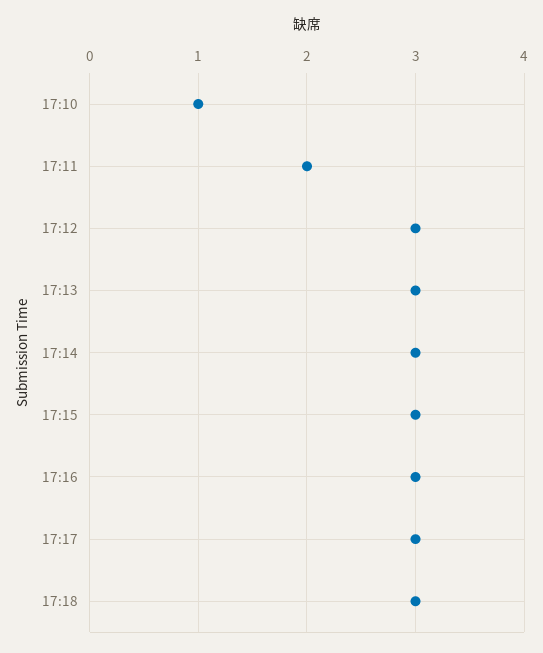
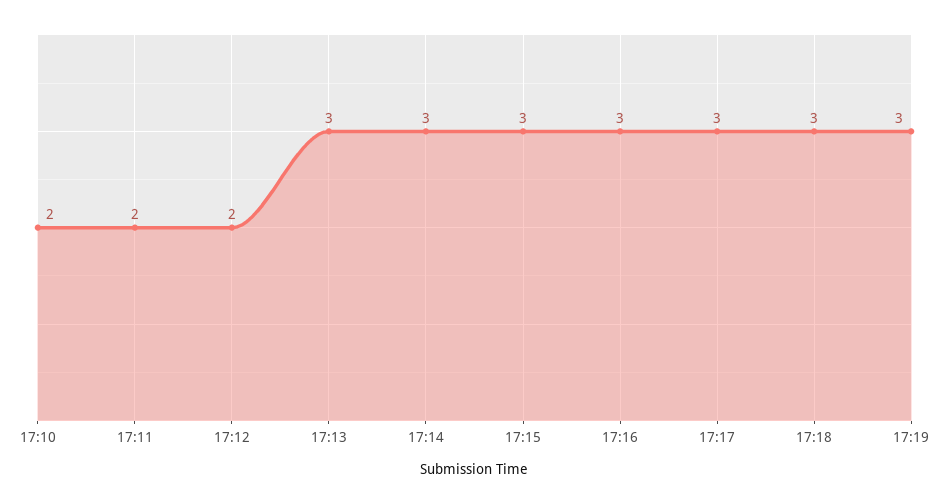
17:10: 1 -> 2
17:12: 3 -> 2
17:19: none -> 3

